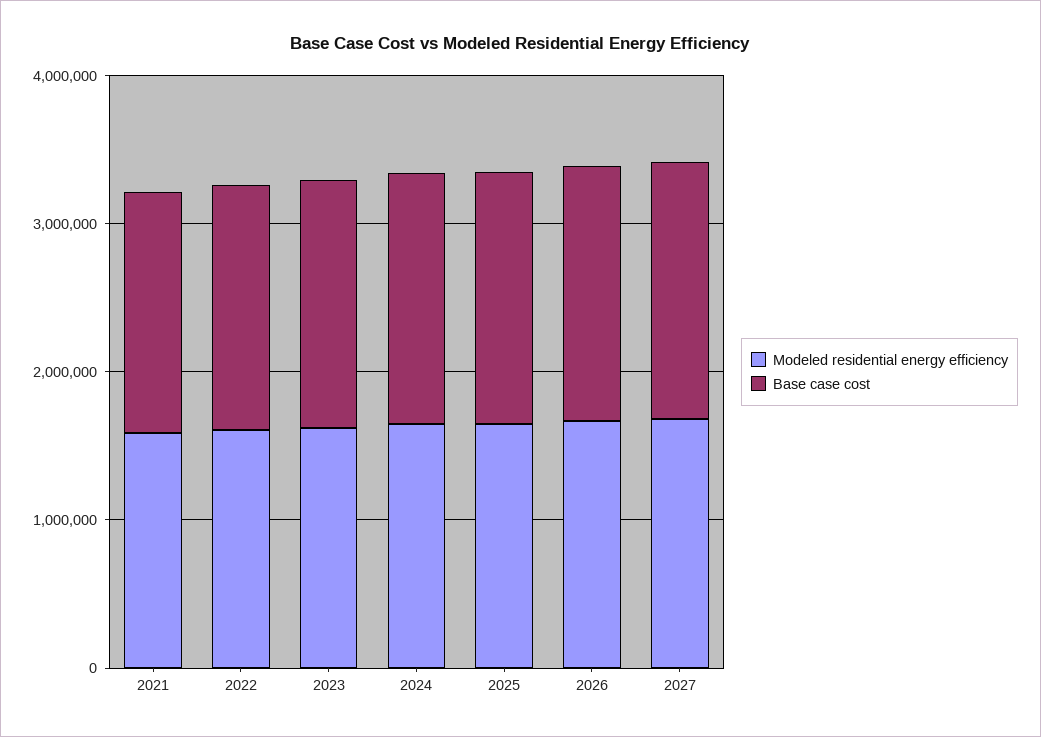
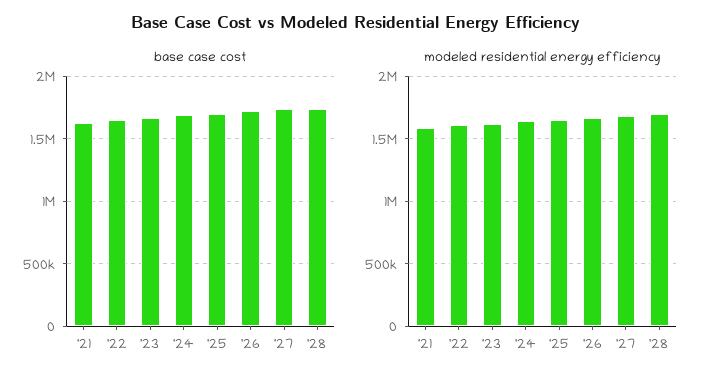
Base case cost, '28: none -> 1750000
Modeled residential energy efficiency, '28: none -> 1700000

